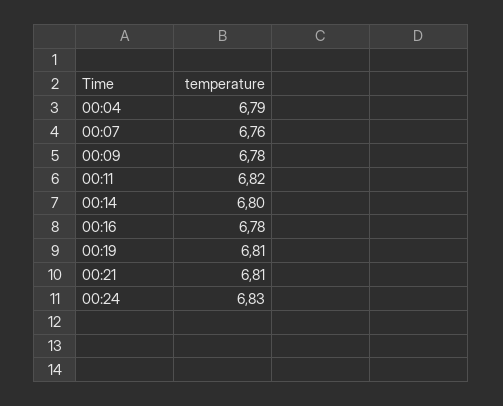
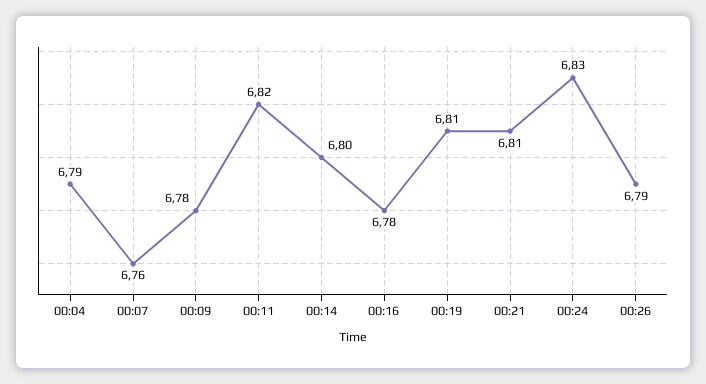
00:26: none -> 6.79

